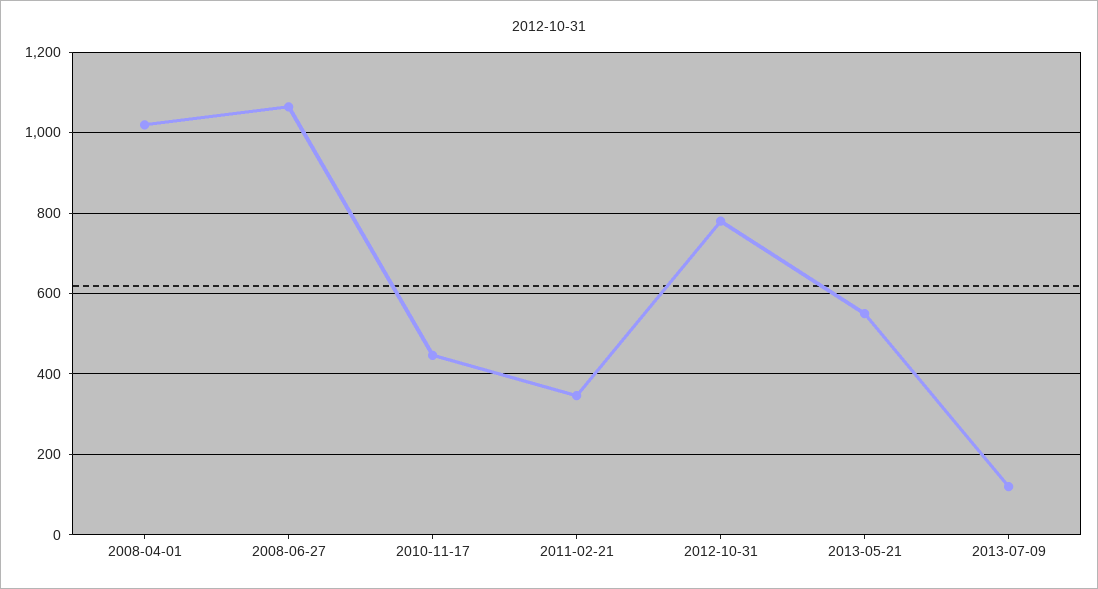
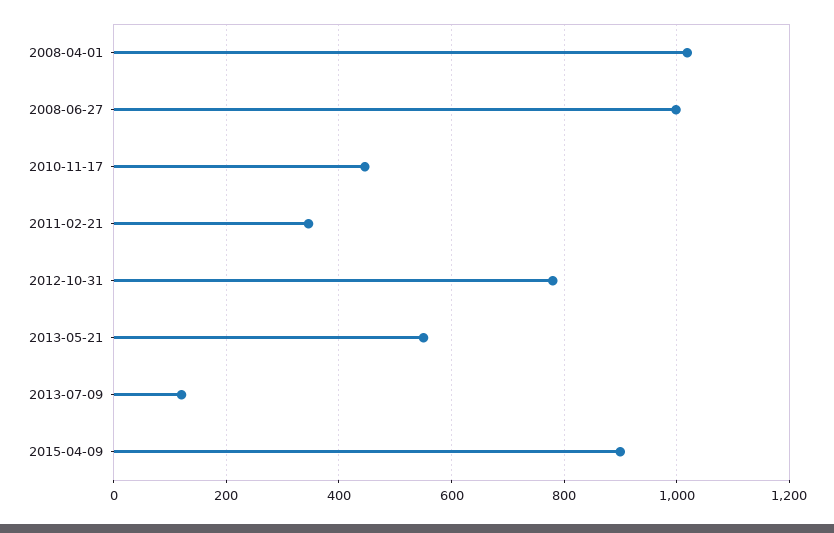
2008-06-27: 1060 -> 1000
2015-04-09: none -> 900

